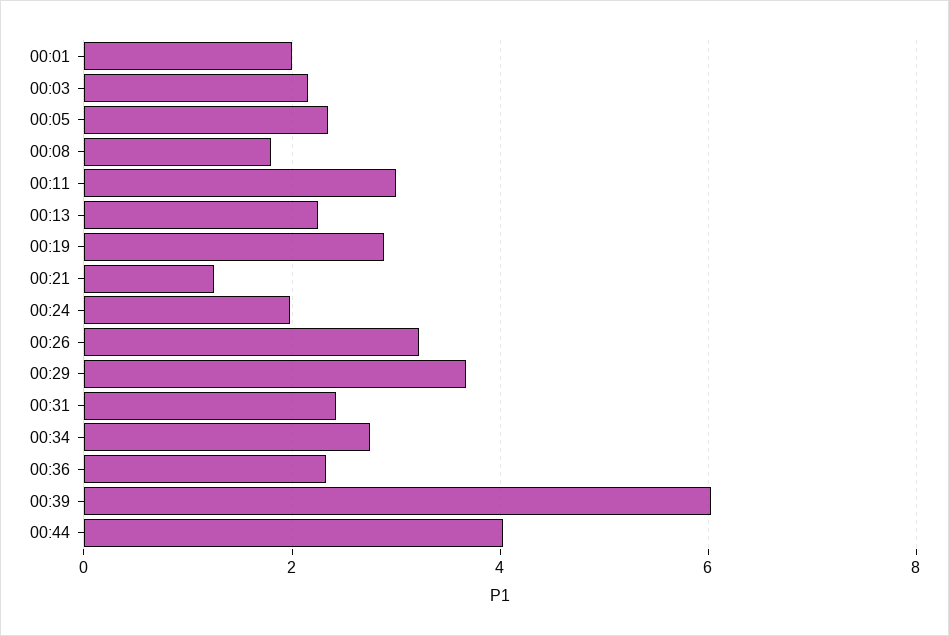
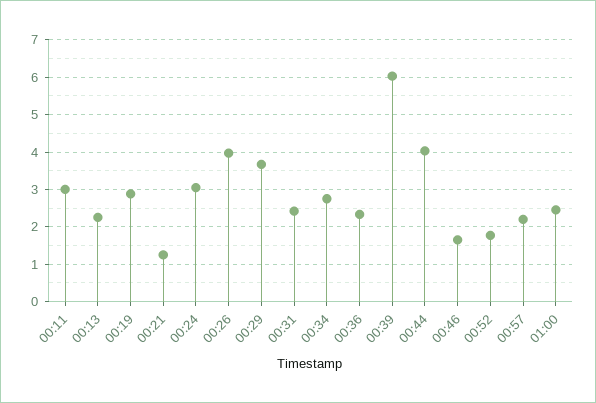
00:01: 2 -> none
00:03: 2.2 -> none
00:05: 2.4 -> none
00:08: 1.8 -> none
00:24: 2 -> 3
00:26: 3.2 -> 4
00:46: none -> 1.6
00:52: none -> 1.8
00:57: none -> 2.2
01:00: none -> 2.4

